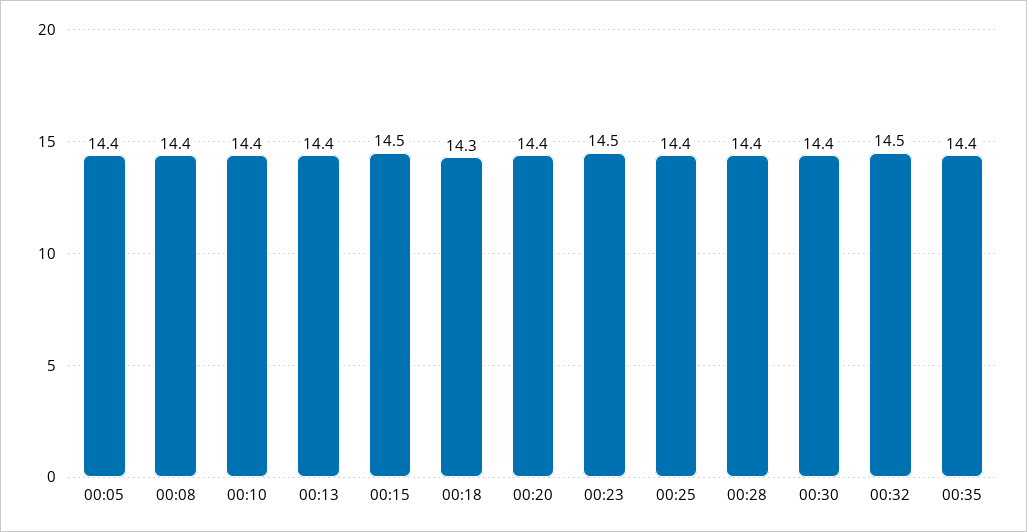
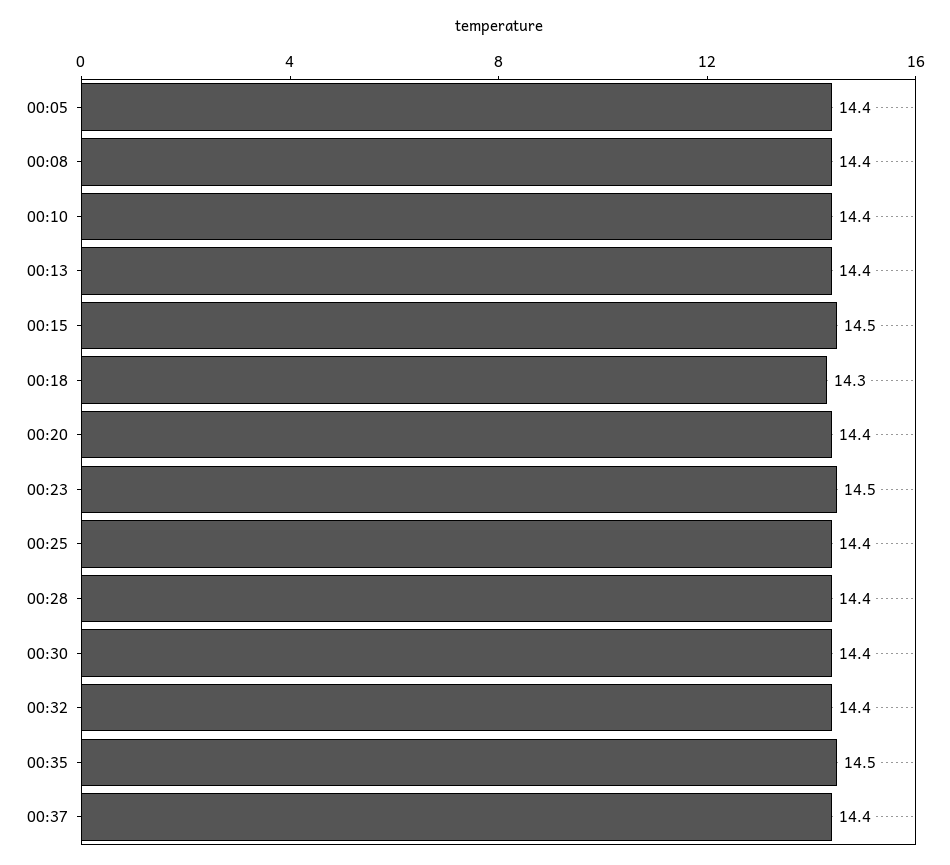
00:32: 14.5 -> 14.4
00:35: 14.4 -> 14.5
00:37: none -> 14.4

